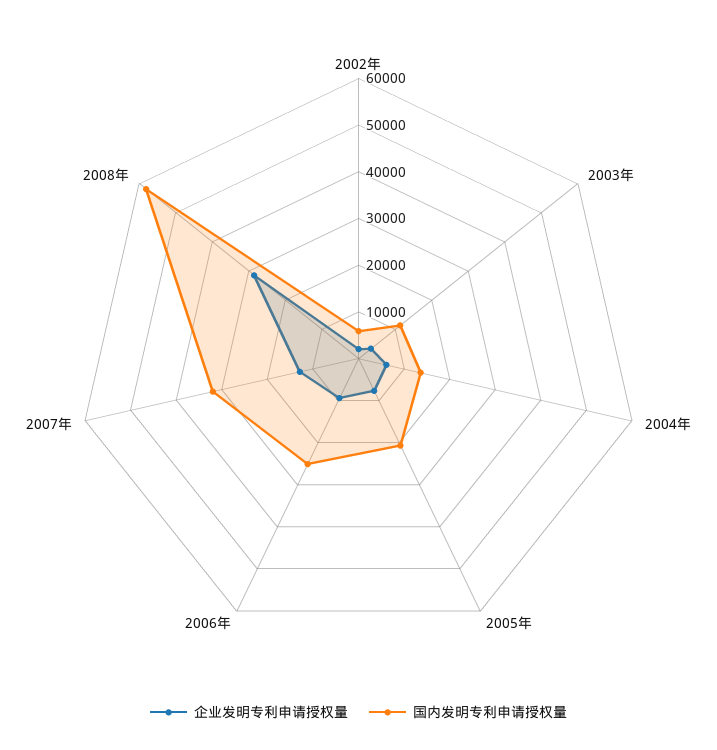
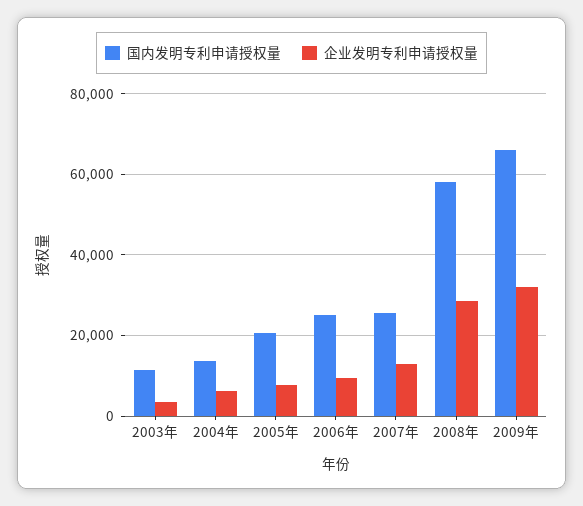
企业发明专利申请授权量, 2002年: 2000 -> none
国内发明专利申请授权量, 2002年: 6000 -> none
国内发明专利申请授权量, 2007年: 32000 -> 26000
国内发明专利申请授权量, 2009年: none -> 66000
企业发明专利申请授权量, 2009年: none -> 32000

